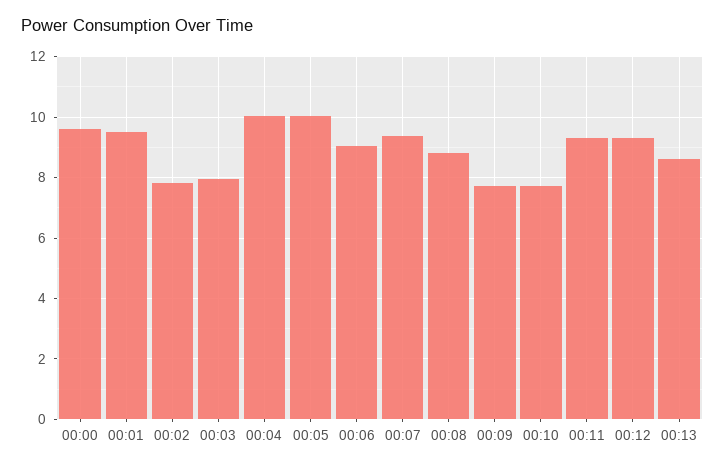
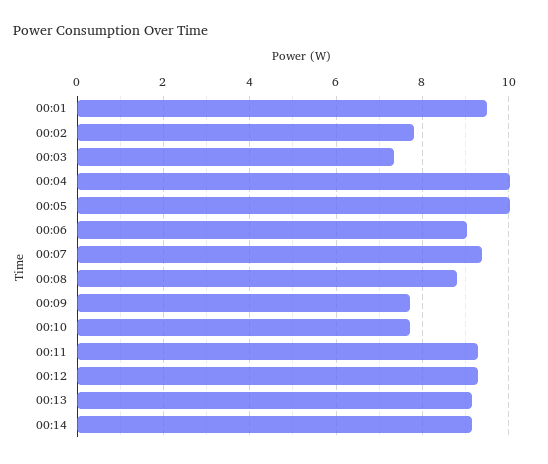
00:00: 9.6 -> none
00:03: 8 -> 7.4
00:13: 8.6 -> 9.2
00:14: none -> 9.2

